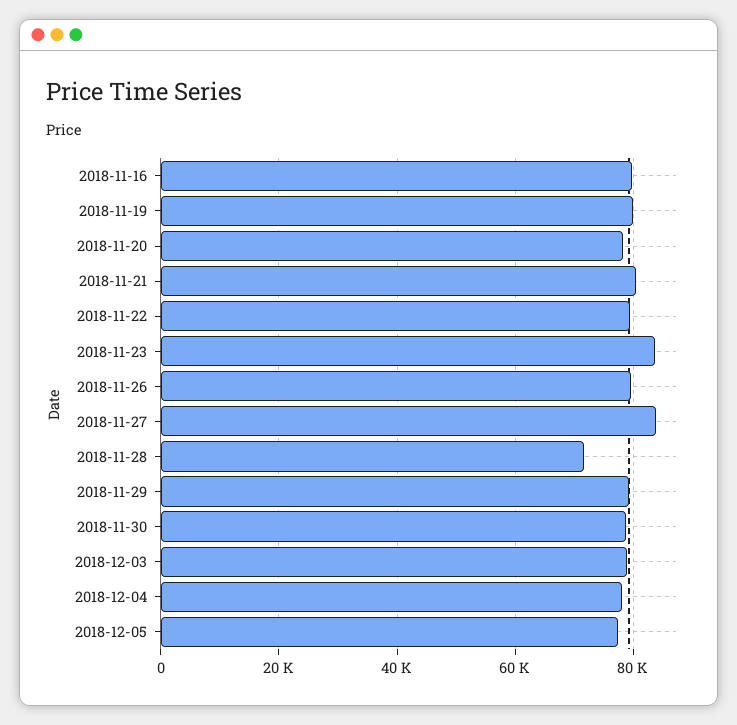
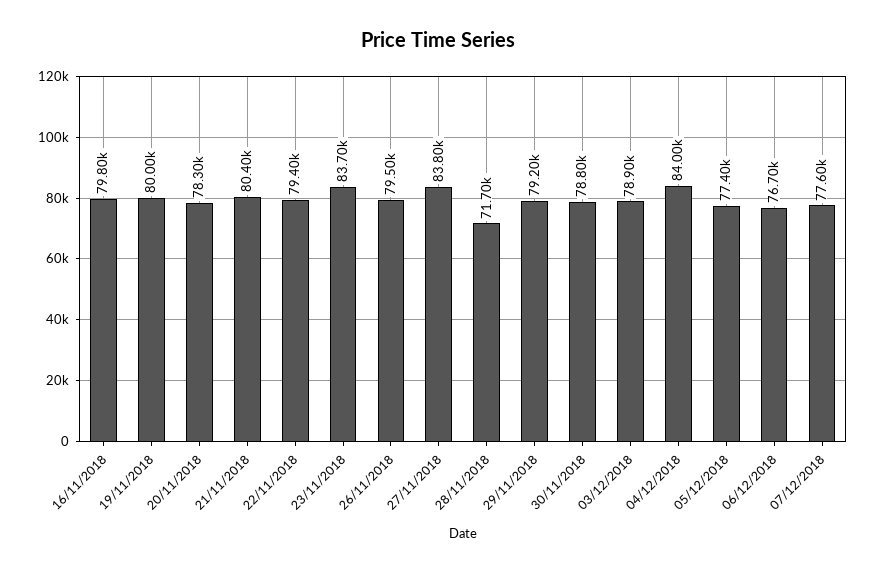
2018-12-04: 78000 -> 84000
06/12/2018: none -> 76700
07/12/2018: none -> 77600

